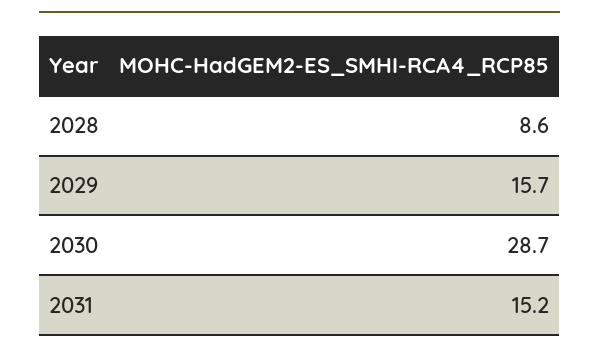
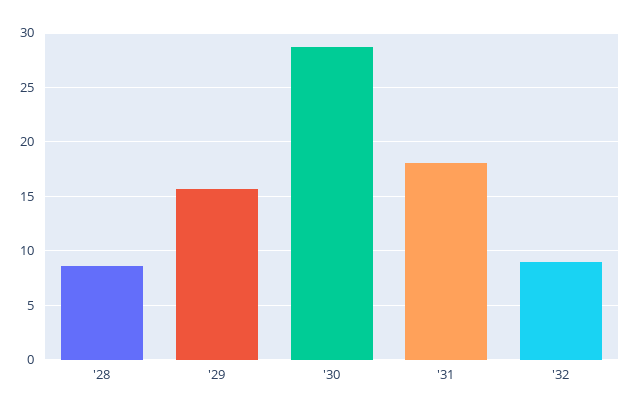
2031: 15.2 -> 18
'32: none -> 9

